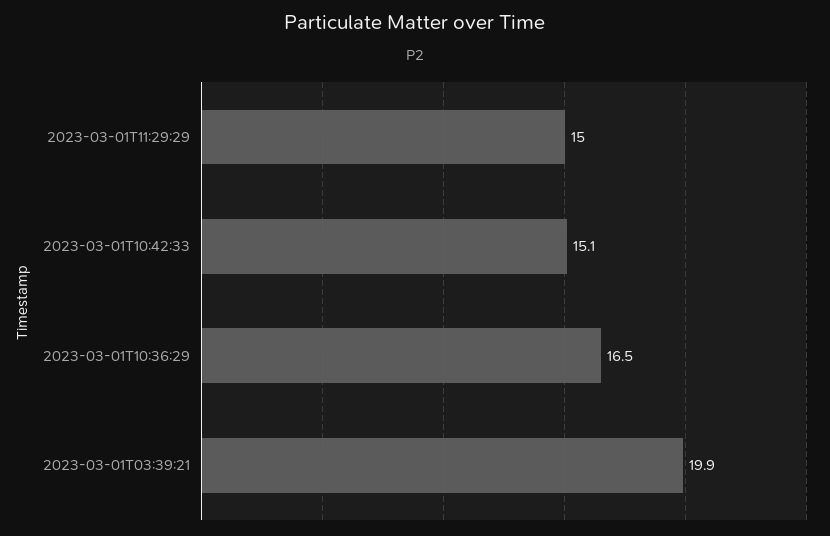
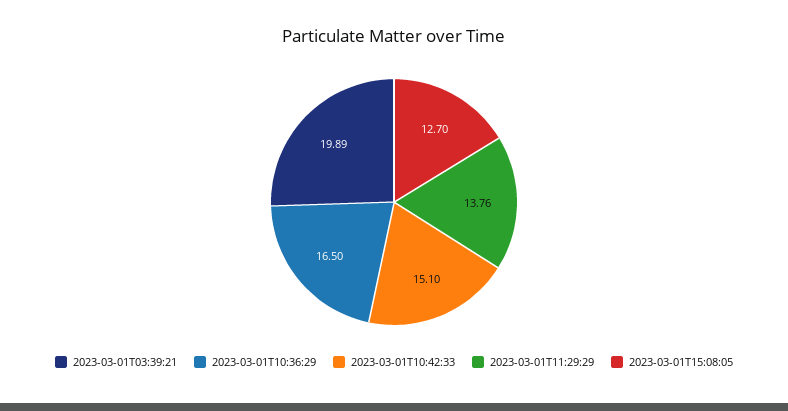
2023-03-01T11:29:29: 15 -> 13.76
2023-03-01T15:08:05: none -> 12.7

